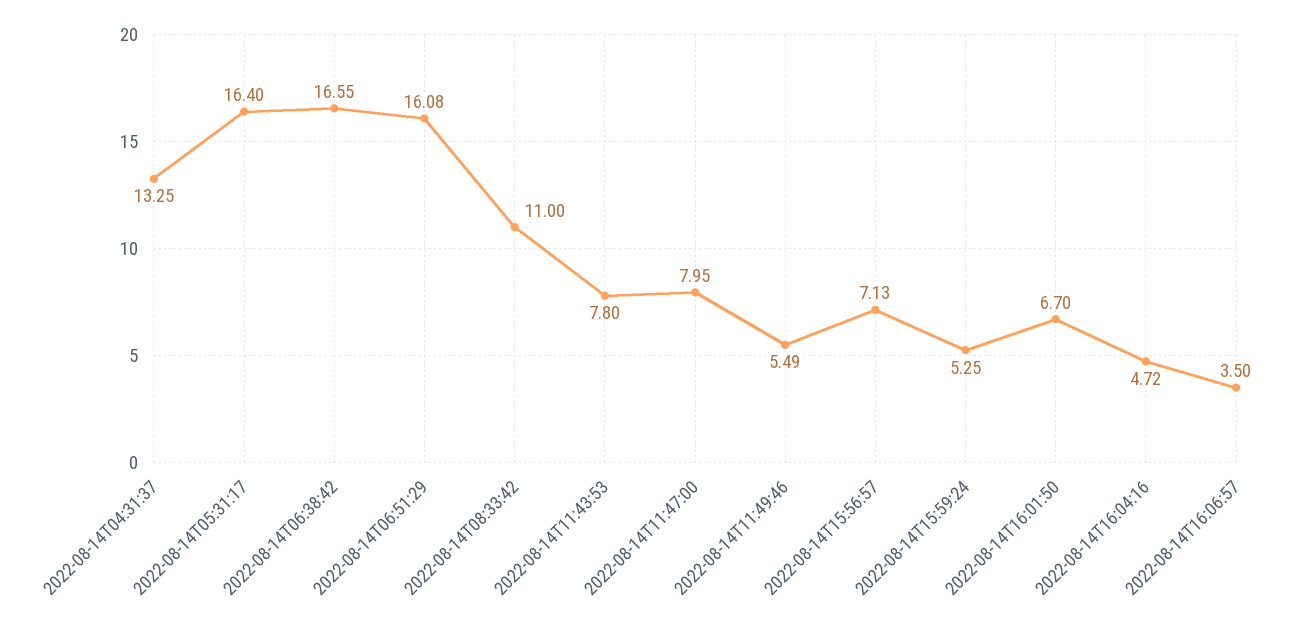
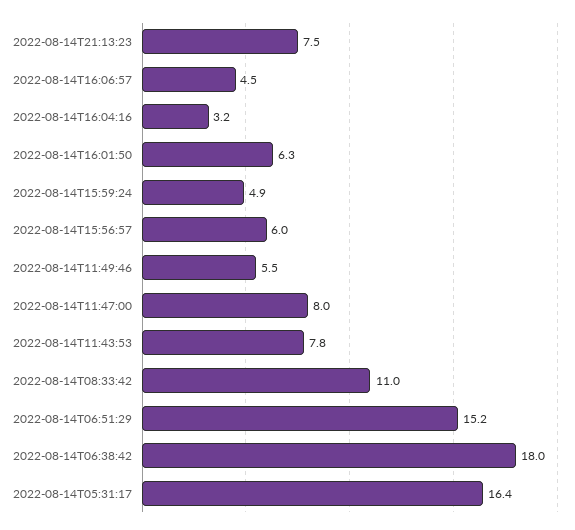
2022-08-14T04:31:37: 13.25 -> none
2022-08-14T06:38:42: 16.55 -> 18
2022-08-14T06:51:29: 16.08 -> 15.2
2022-08-14T15:56:57: 7.13 -> 6
2022-08-14T15:59:24: 5.25 -> 4.9
2022-08-14T16:01:50: 6.7 -> 6.3
2022-08-14T16:04:16: 4.72 -> 3.2
2022-08-14T16:06:57: 3.5 -> 4.5
2022-08-14T21:13:23: none -> 7.5

